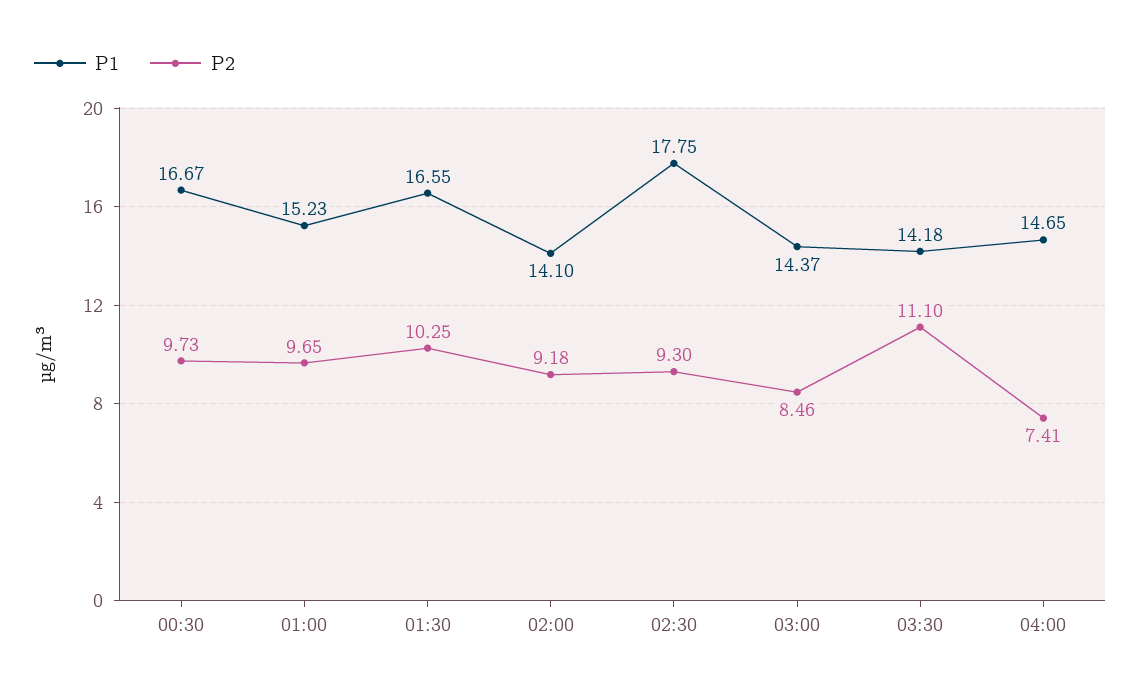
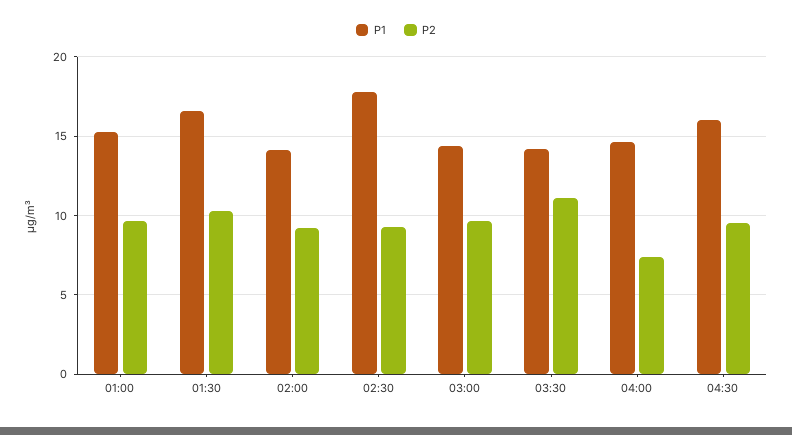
P1, 00:30: 16.67 -> none
P2, 00:30: 9.73 -> none
P2, 03:00: 8.46 -> 9.5
P1, 04:30: none -> 16
P2, 04:30: none -> 9.5

